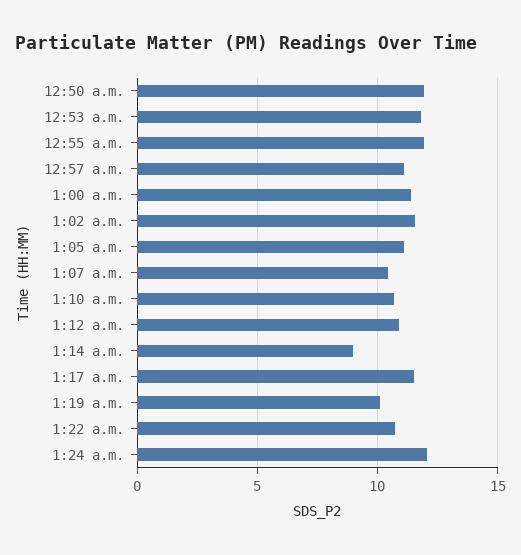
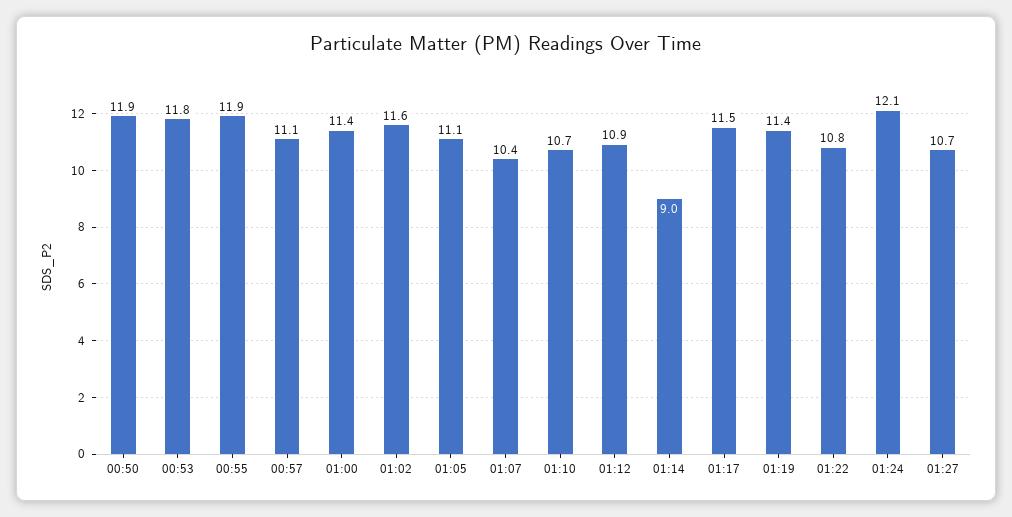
1:19 a.m.: 10 -> 11.4
01:27: none -> 10.7

